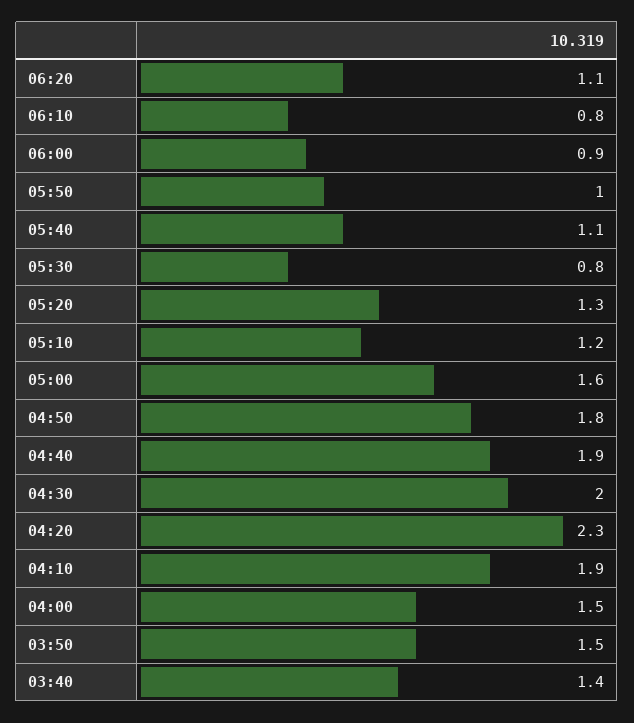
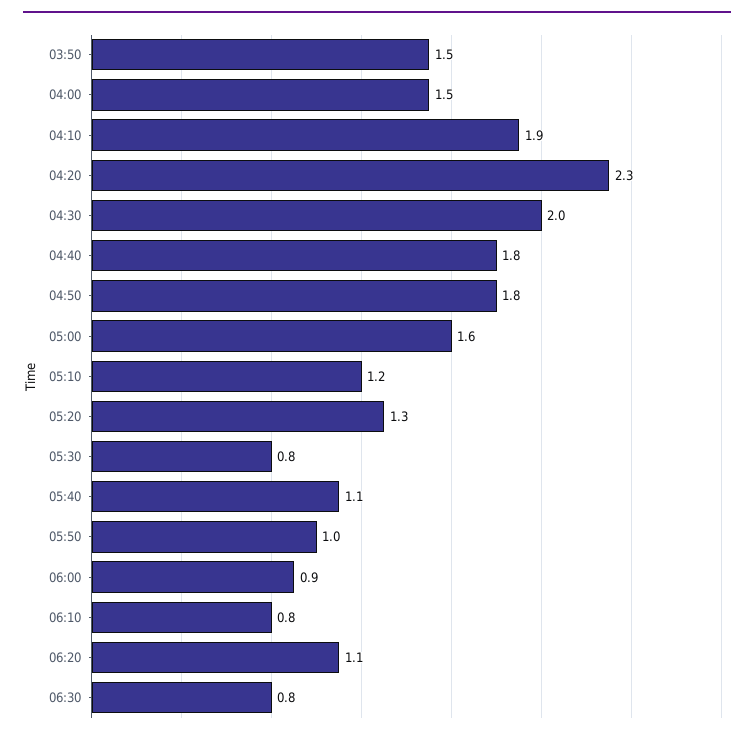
04:40: 1.9 -> 1.8
03:40: 1.4 -> none
06:30: none -> 0.8

